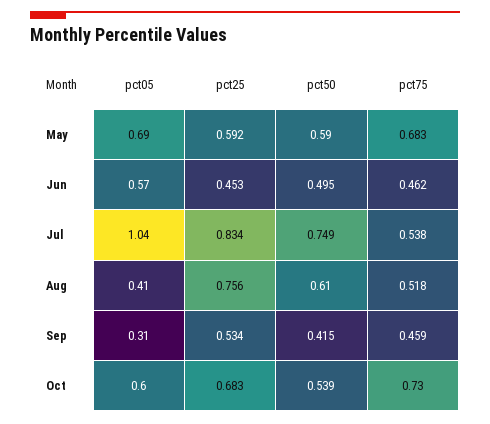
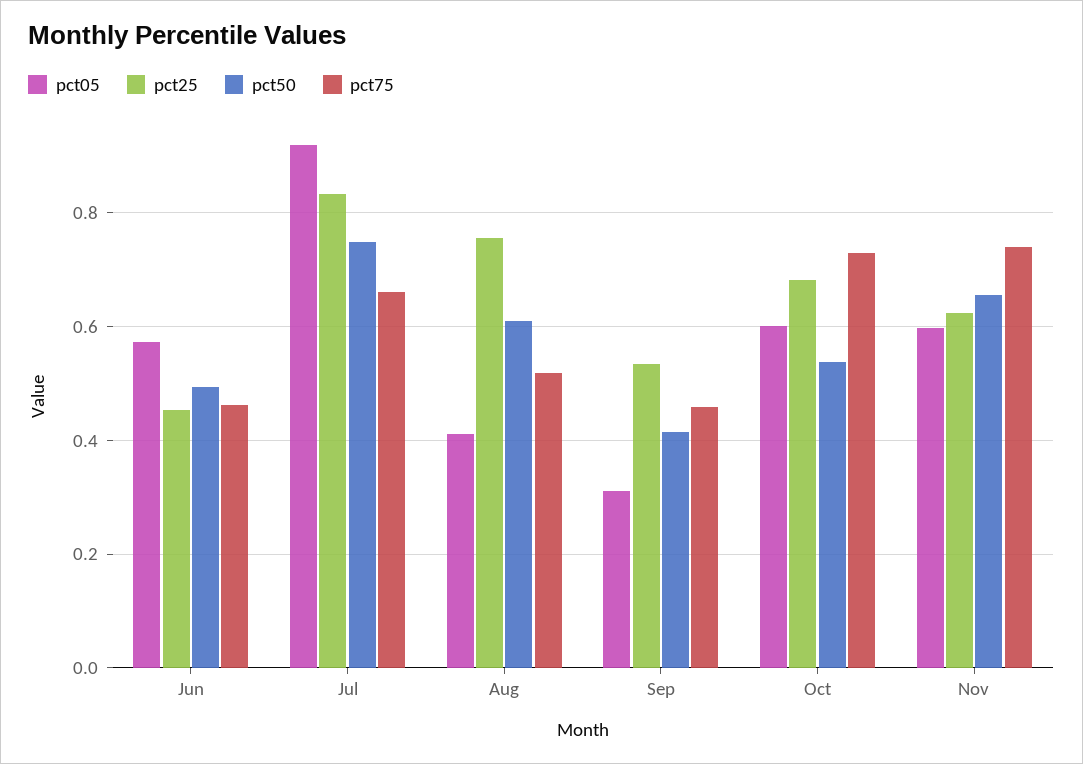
pct05, May: 0.69 -> none
pct25, May: 0.592 -> none
pct50, May: 0.59 -> none
pct75, May: 0.683 -> none
pct05, Jul: 1.04 -> 0.92
pct75, Jul: 0.538 -> 0.66
pct05, Nov: none -> 0.6
pct25, Nov: none -> 0.62
pct50, Nov: none -> 0.66
pct75, Nov: none -> 0.74

